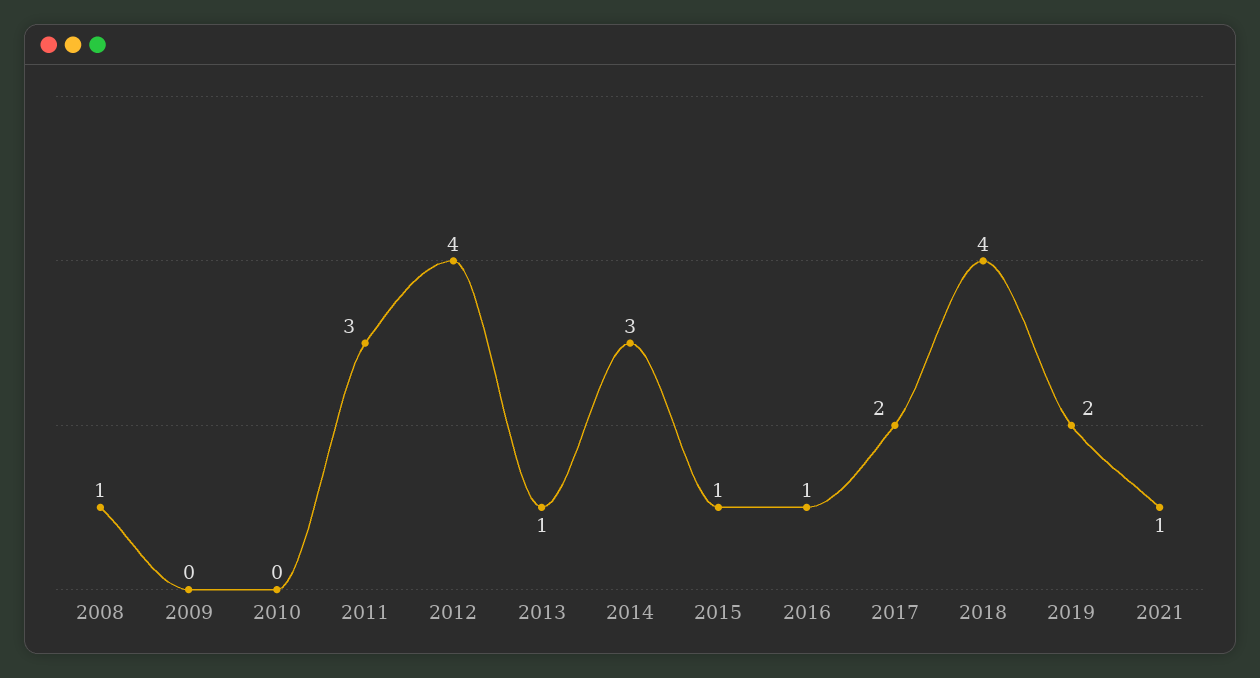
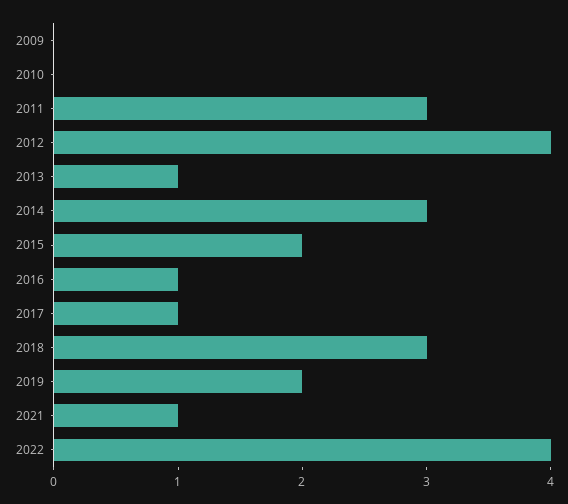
2008: 1 -> none
2015: 1 -> 2
2017: 2 -> 1
2018: 4 -> 3
2022: none -> 4

